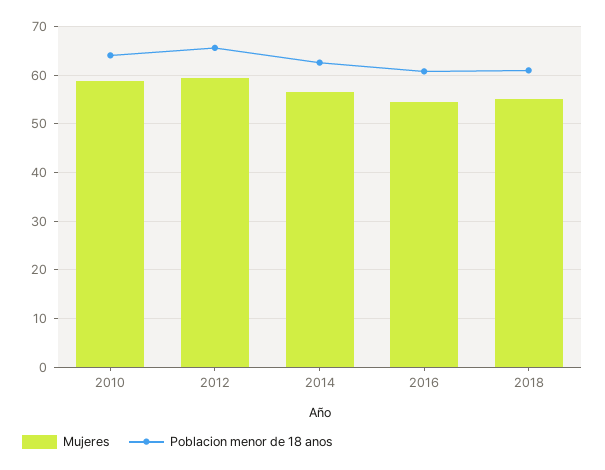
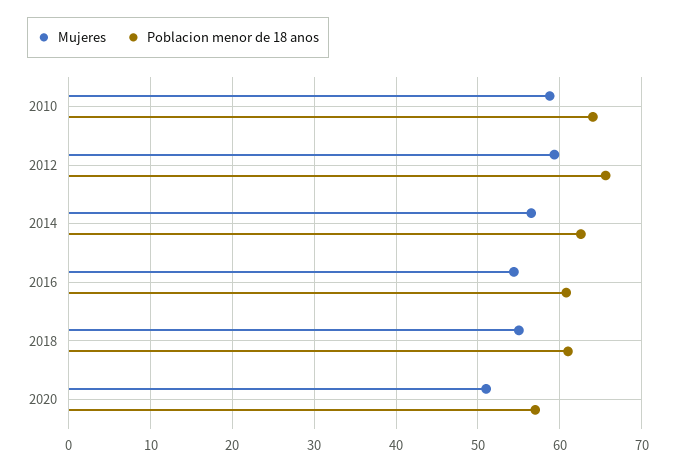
Mujeres, 2020: none -> 51
Poblacion menor de 18 anos, 2020: none -> 57

